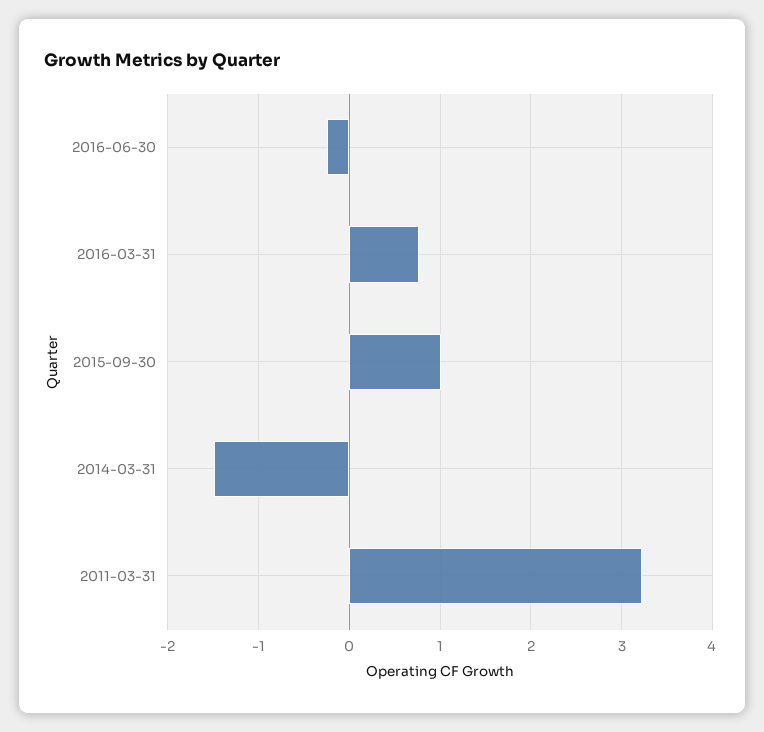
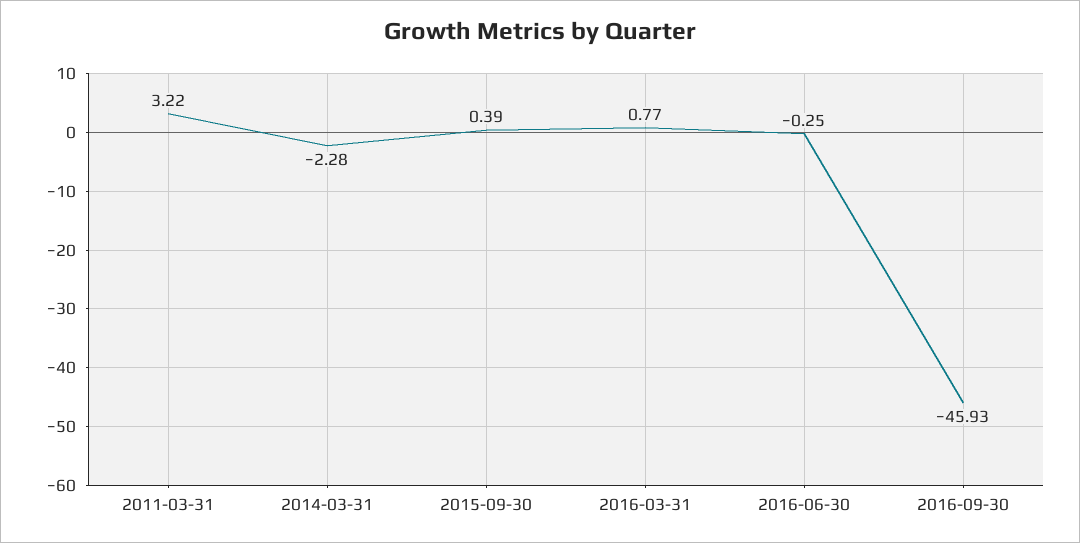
2015-09-30: 1 -> 0.39
2014-03-31: -1.5 -> -2.28
2016-09-30: none -> -45.93

